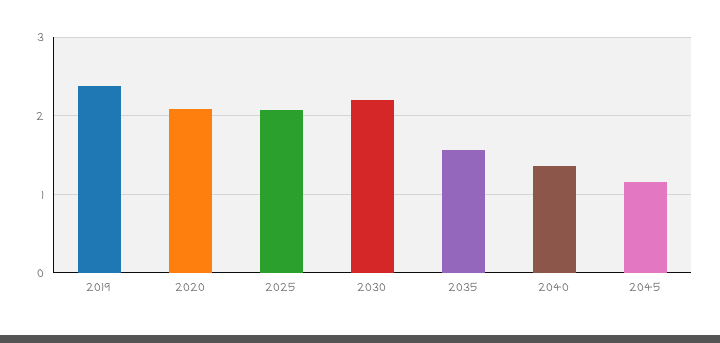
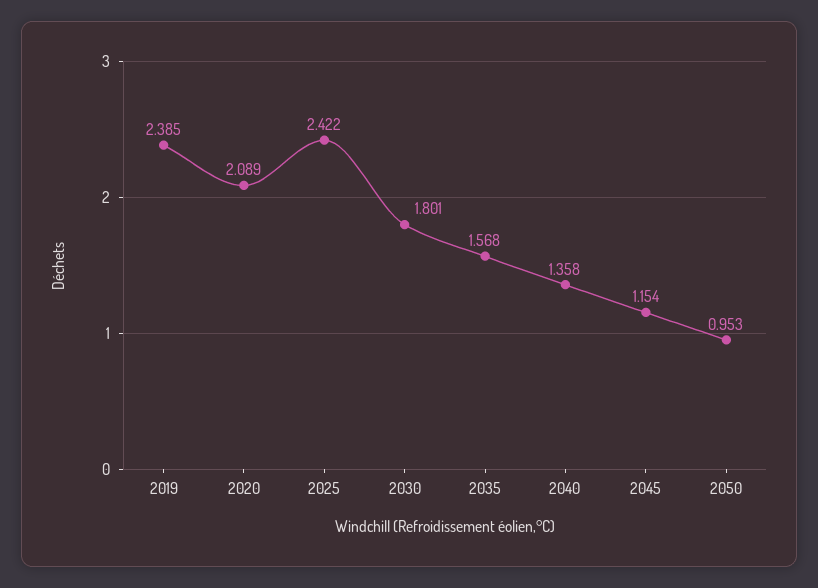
2025: 2.1 -> 2.422
2030: 2.2 -> 1.801
2050: none -> 0.953

